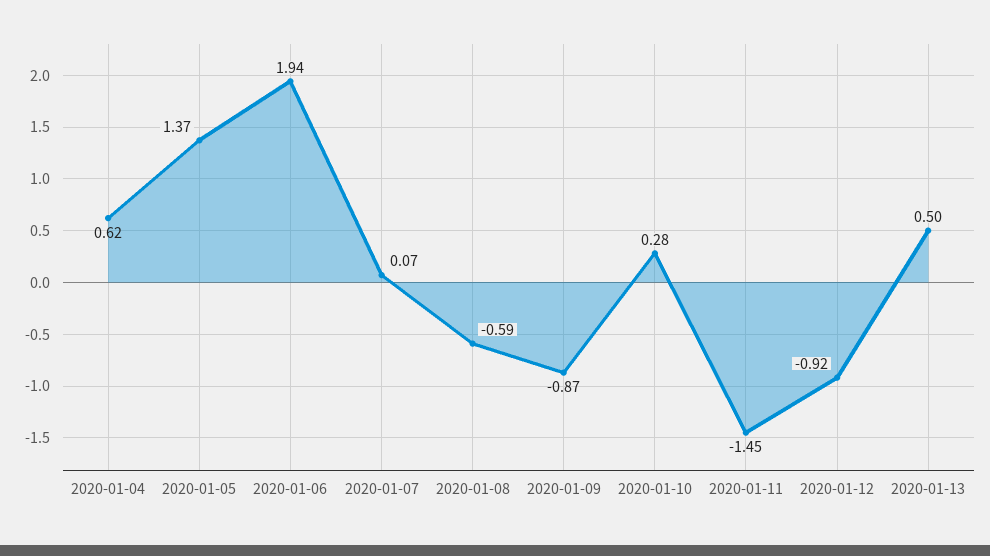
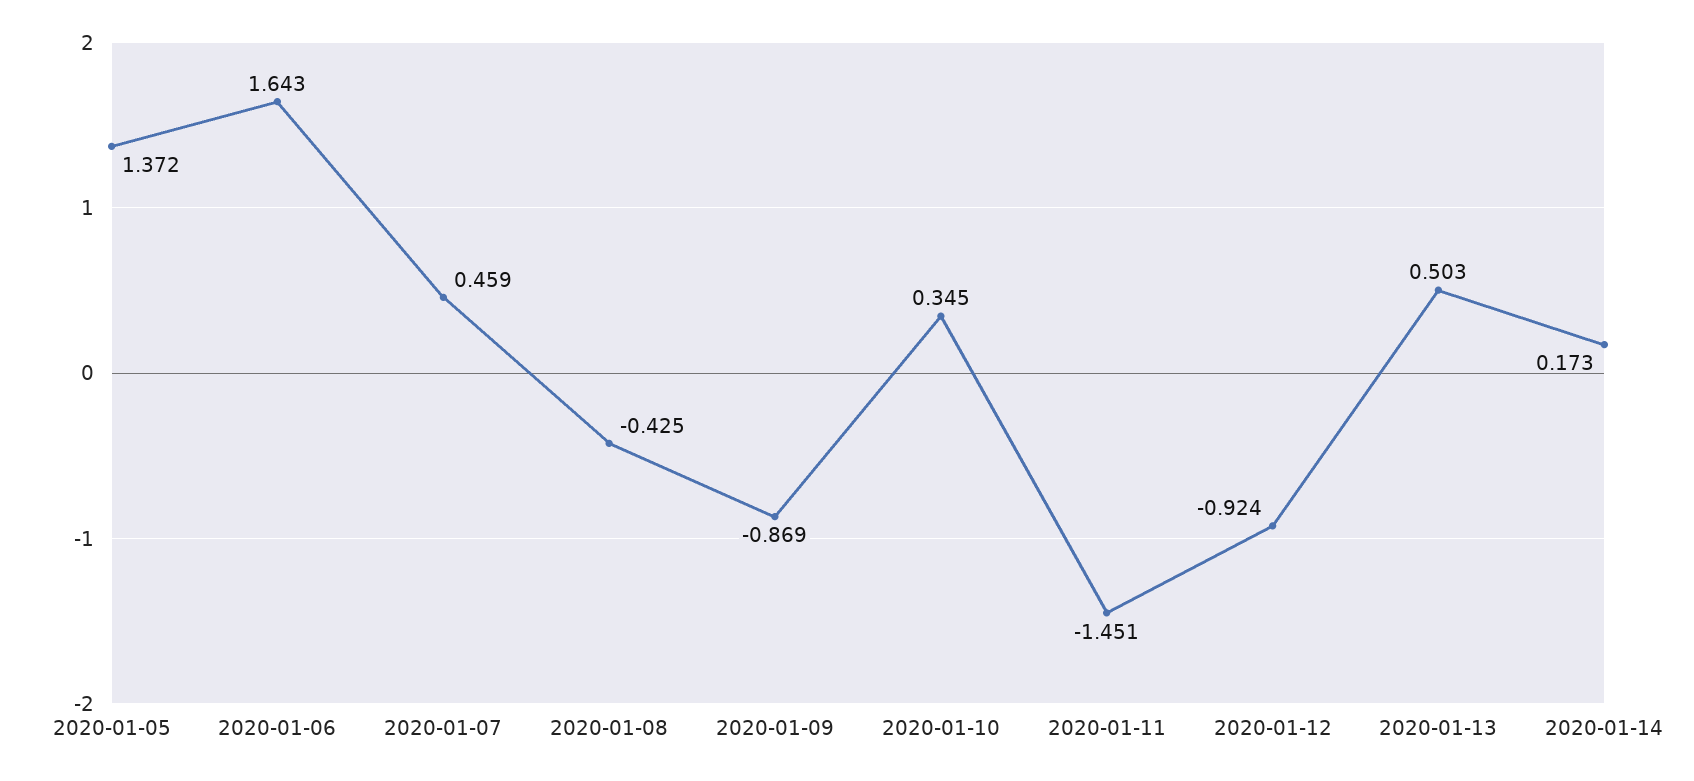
2020-01-04: 0.62 -> none
2020-01-06: 1.94 -> 1.643
2020-01-07: 0.07 -> 0.459
2020-01-08: -0.59 -> -0.425
2020-01-10: 0.28 -> 0.345
2020-01-14: none -> 0.173

